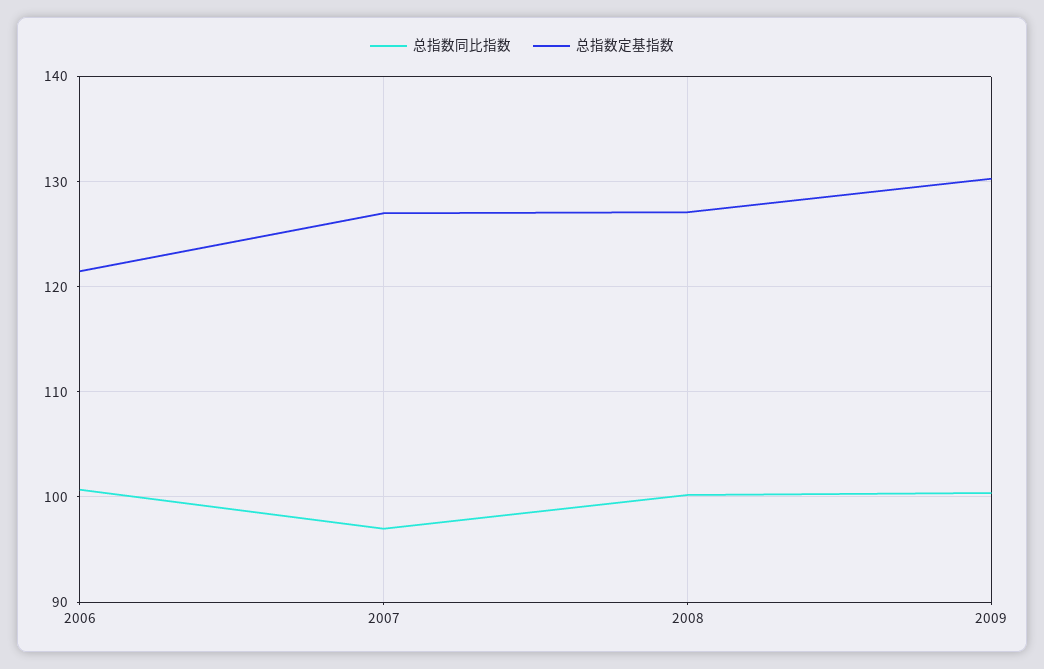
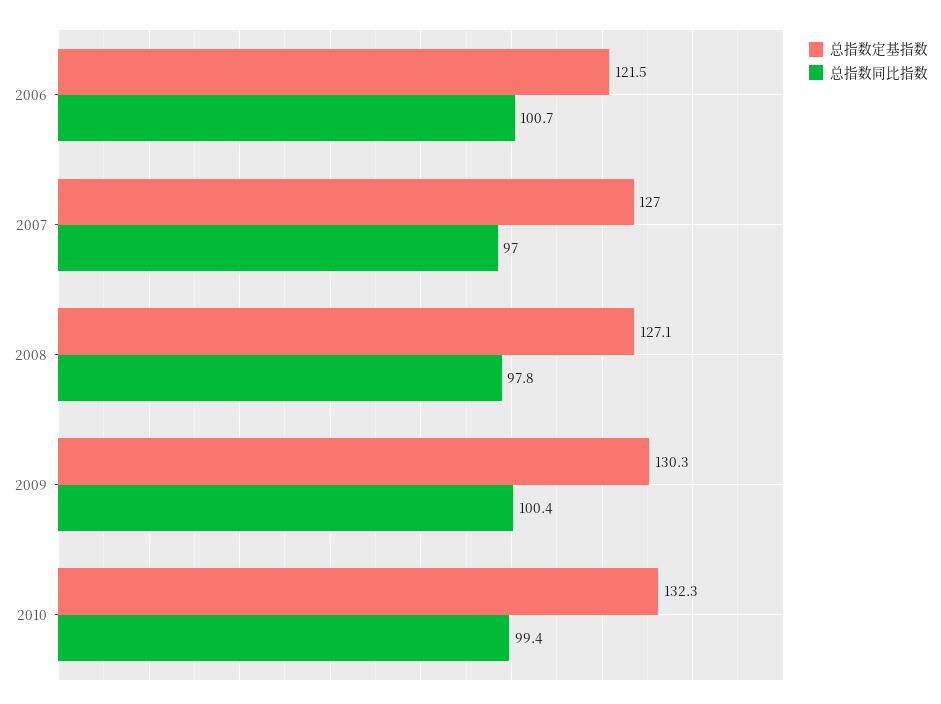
总指数同比指数, 2008: 100 -> 97.8
总指数定基指数, 2010: none -> 132.3
总指数同比指数, 2010: none -> 99.4

